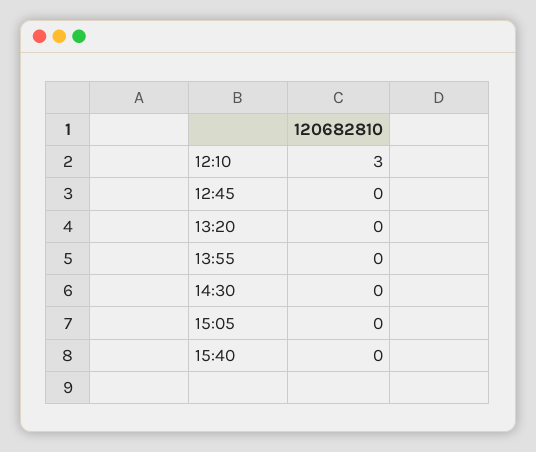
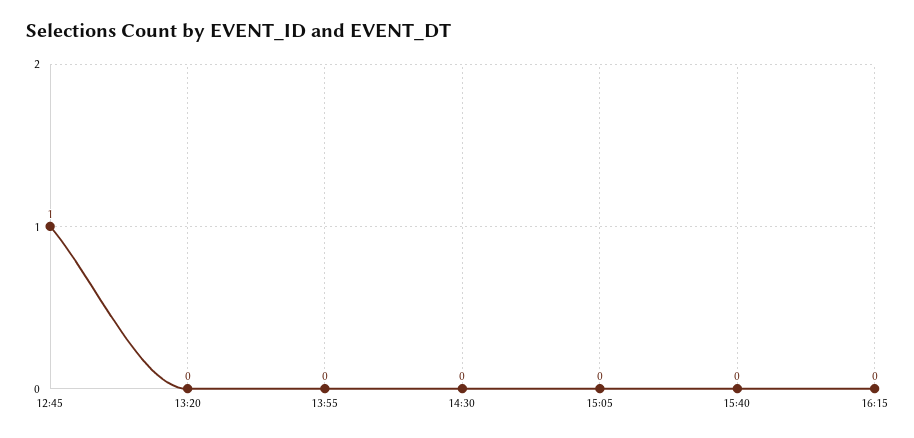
12:10: 3 -> none
12:45: 0 -> 1
16:15: none -> 0

